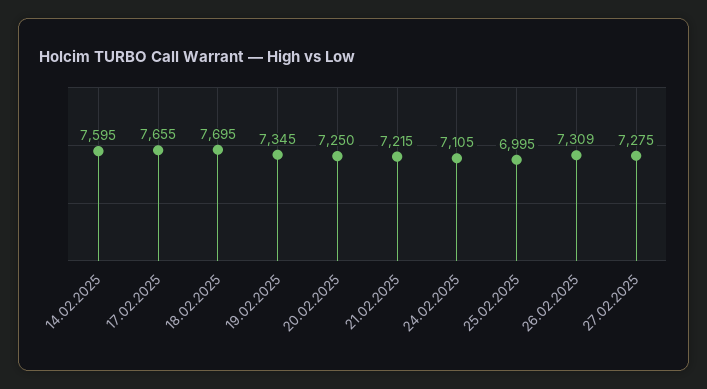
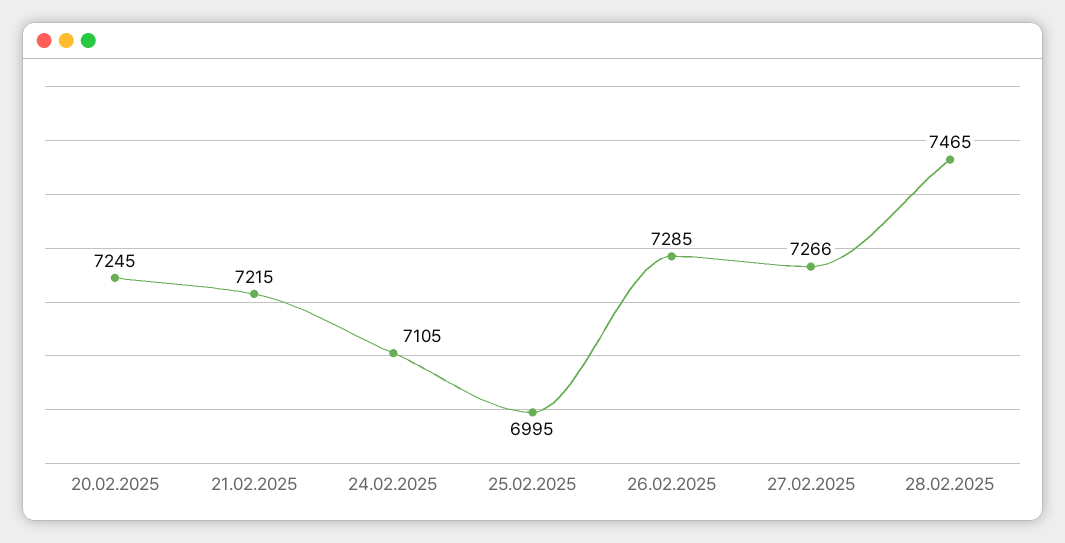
14.02.2025: 7595 -> none
17.02.2025: 7655 -> none
18.02.2025: 7695 -> none
19.02.2025: 7345 -> none
20.02.2025: 7250 -> 7245
26.02.2025: 7309 -> 7285
27.02.2025: 7275 -> 7266
28.02.2025: none -> 7465

